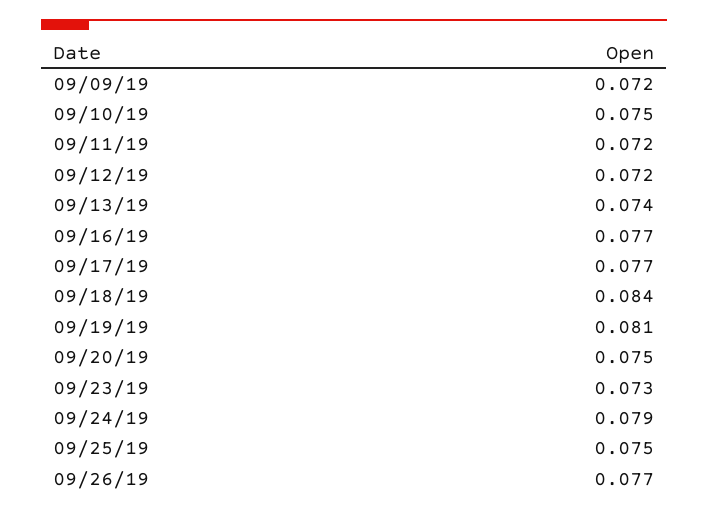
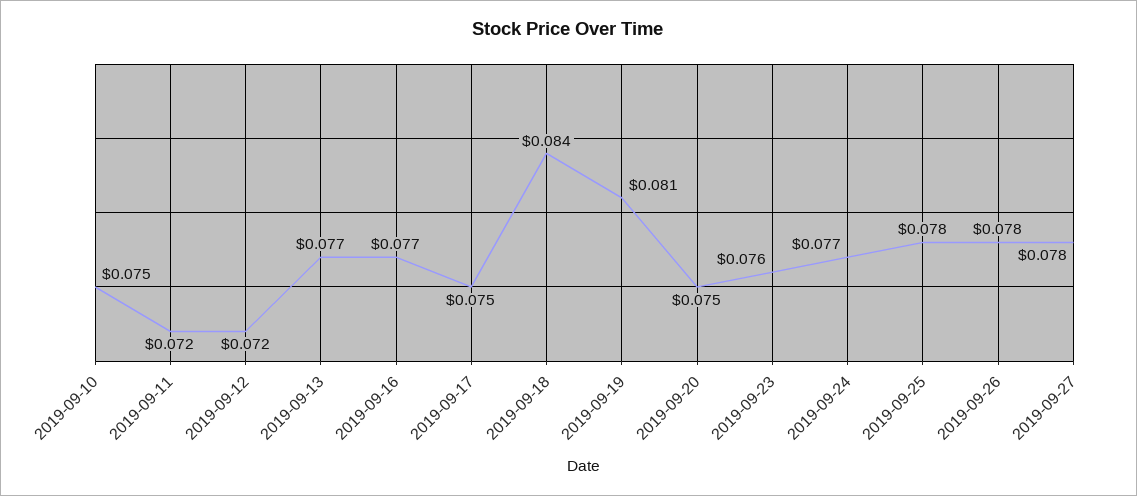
09/09/19: 0.072 -> none
09/13/19: 0.074 -> 0.077
09/17/19: 0.077 -> 0.075
09/23/19: 0.073 -> 0.076
09/24/19: 0.079 -> 0.077
09/25/19: 0.075 -> 0.078
09/26/19: 0.077 -> 0.078
2019-09-27: none -> 0.078

